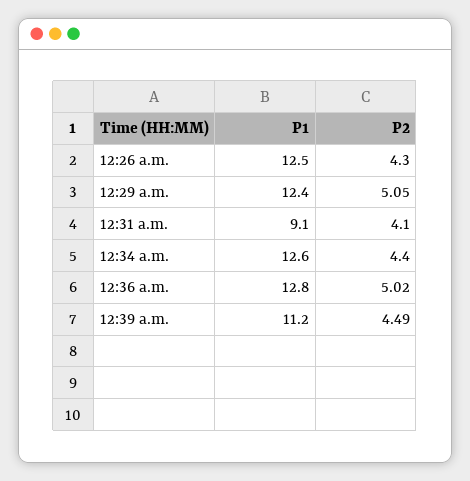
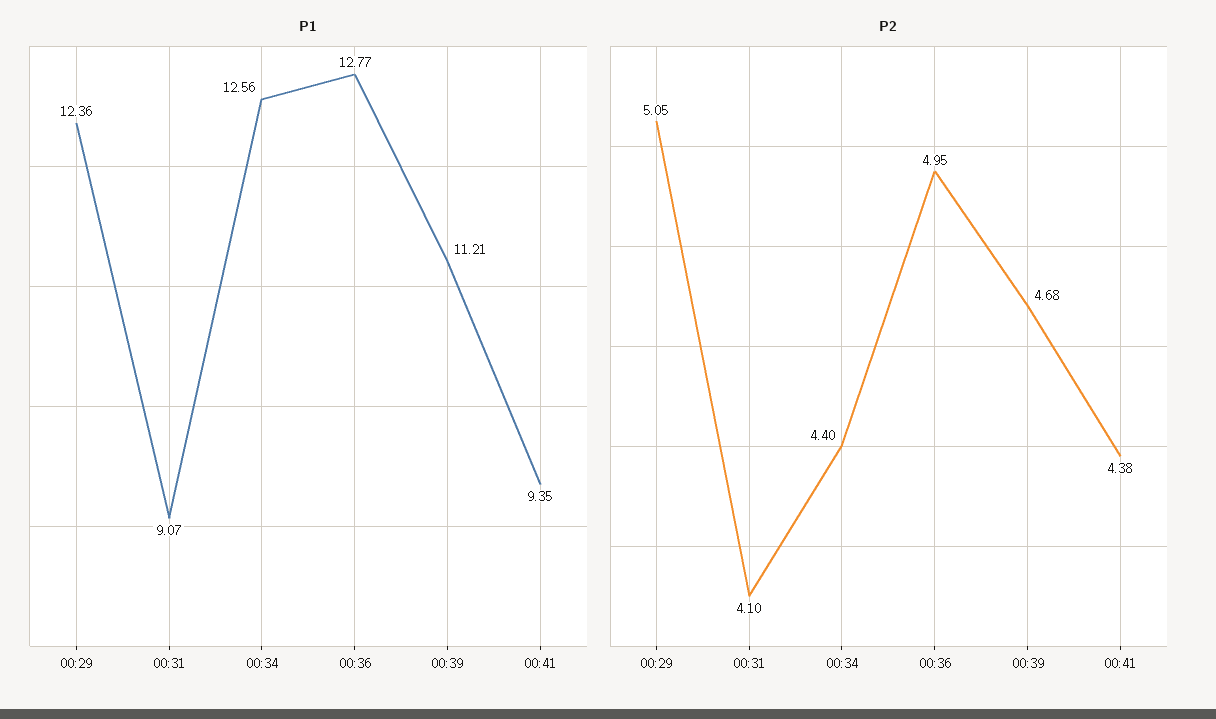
P1, 12:26 a.m.: 12.5 -> none
P2, 12:26 a.m.: 4.3 -> none
P2, 12:36 a.m.: 5.02 -> 4.95
P2, 12:39 a.m.: 4.49 -> 4.68
P1, 00:41: none -> 9.35
P2, 00:41: none -> 4.38

